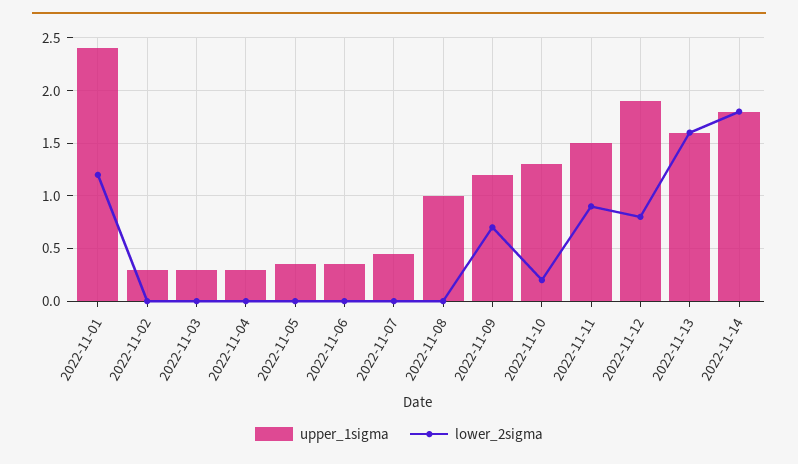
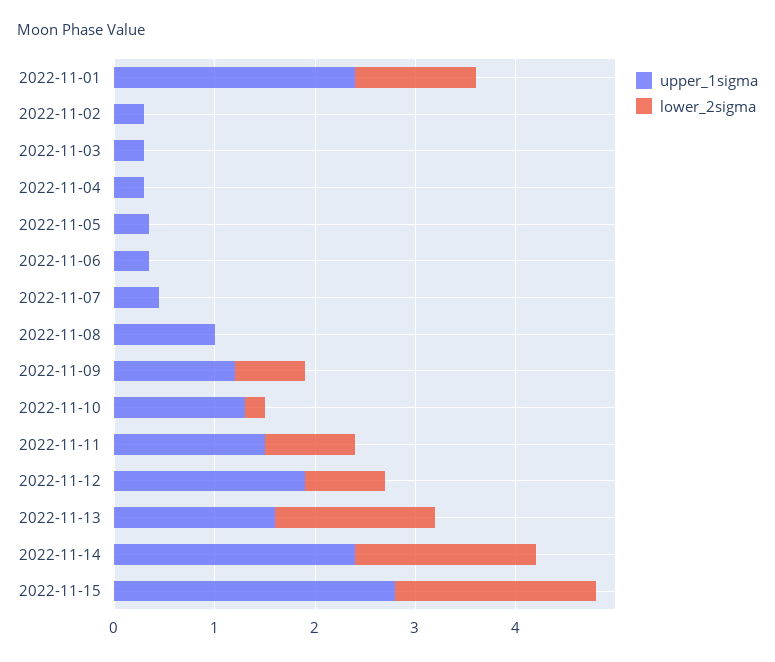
upper_1sigma, 2022-11-14: 1.8 -> 2.4
upper_1sigma, 2022-11-15: none -> 2.8
lower_2sigma, 2022-11-15: none -> 2

